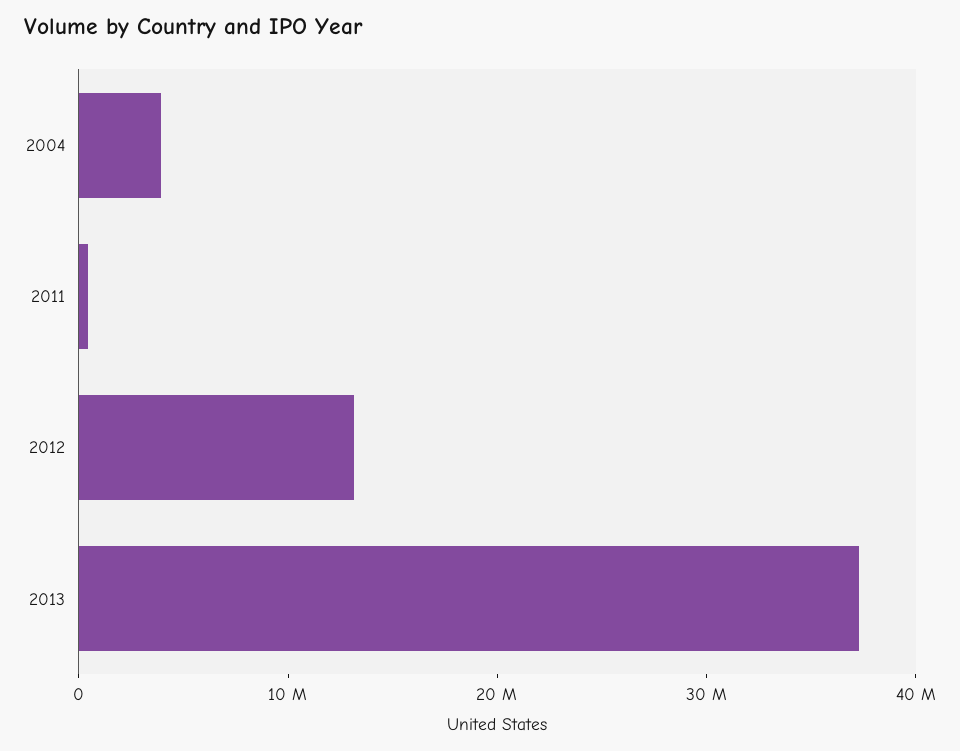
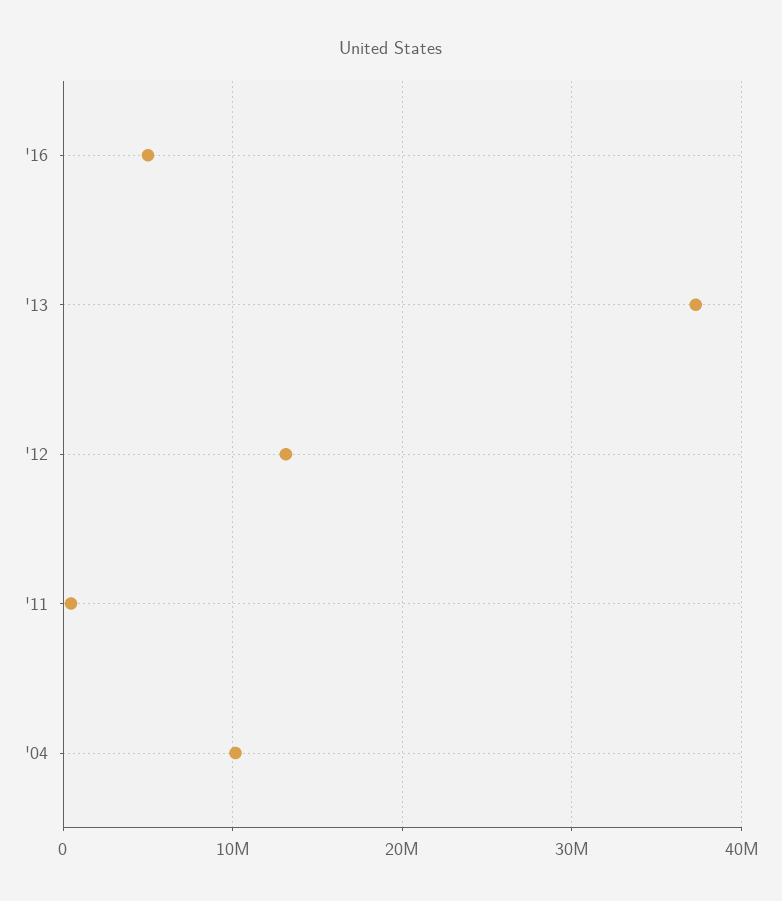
2004: 4000000 -> 10000000
'16: none -> 5000000

